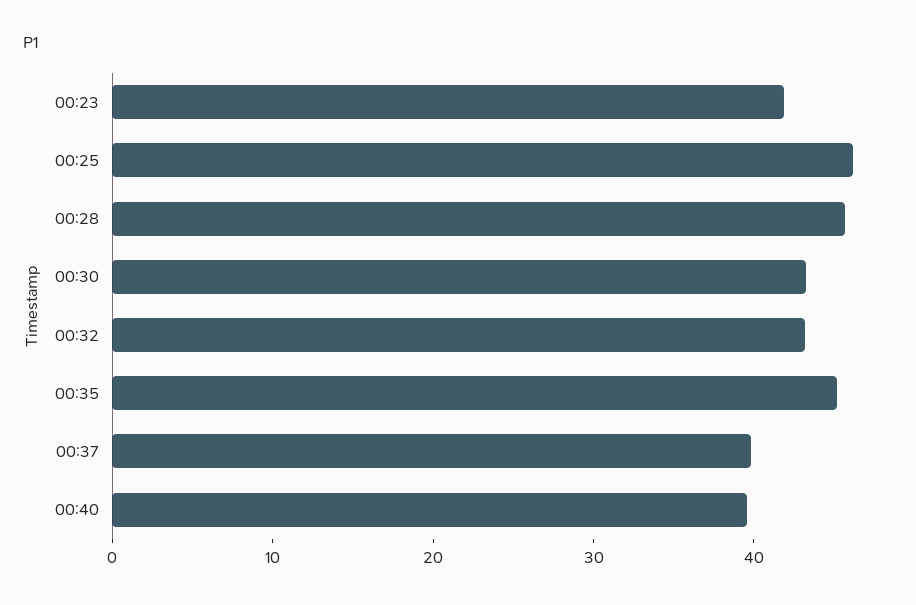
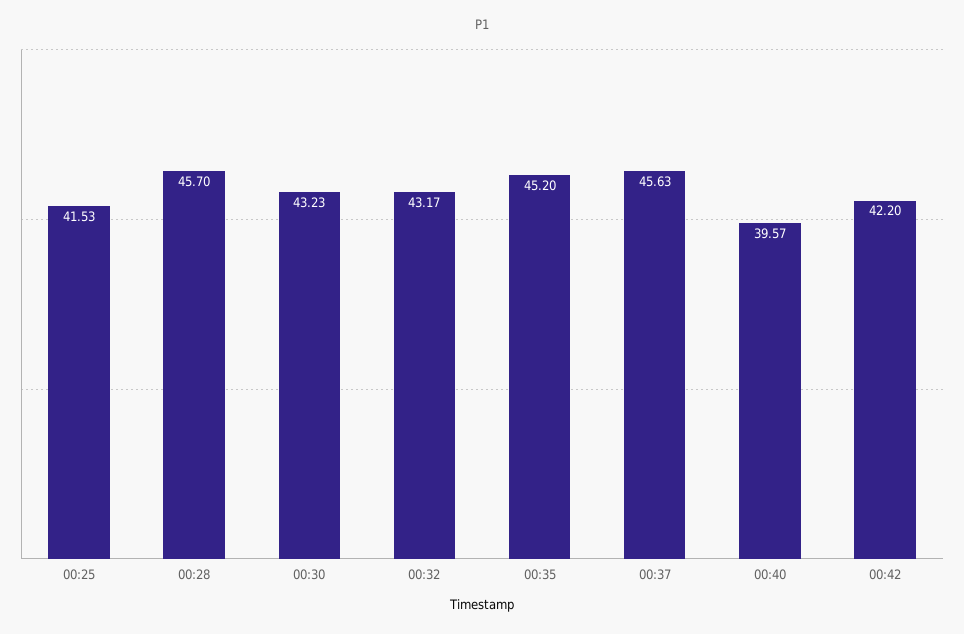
00:23: 42 -> none
00:25: 46 -> 41.53
00:37: 40 -> 45.63
00:42: none -> 42.2

